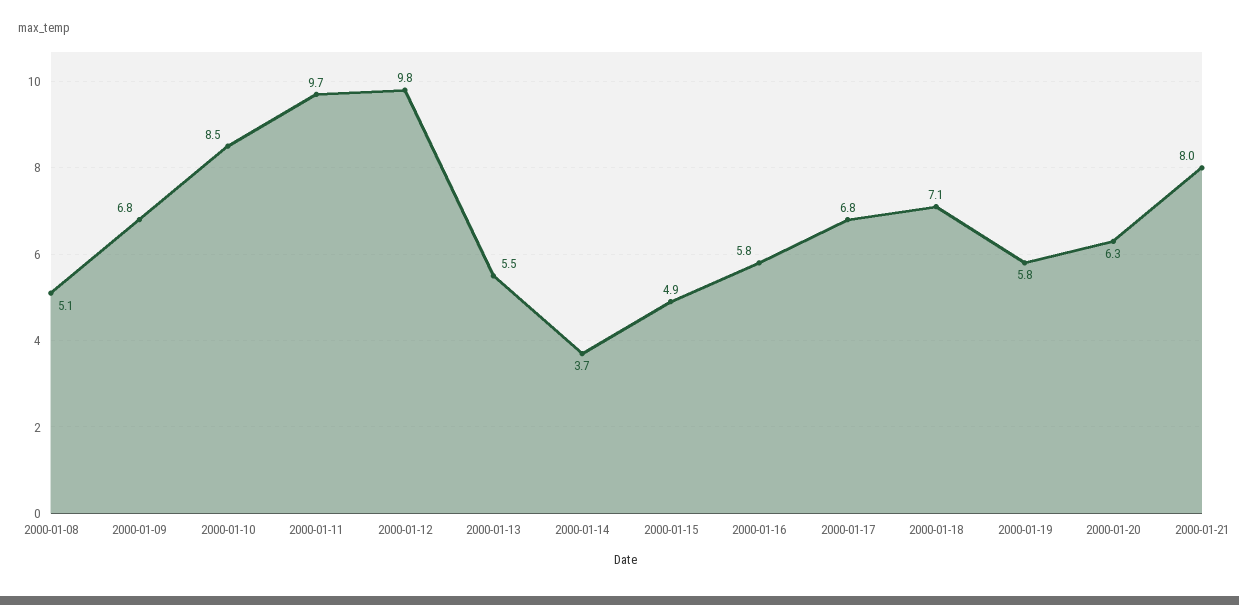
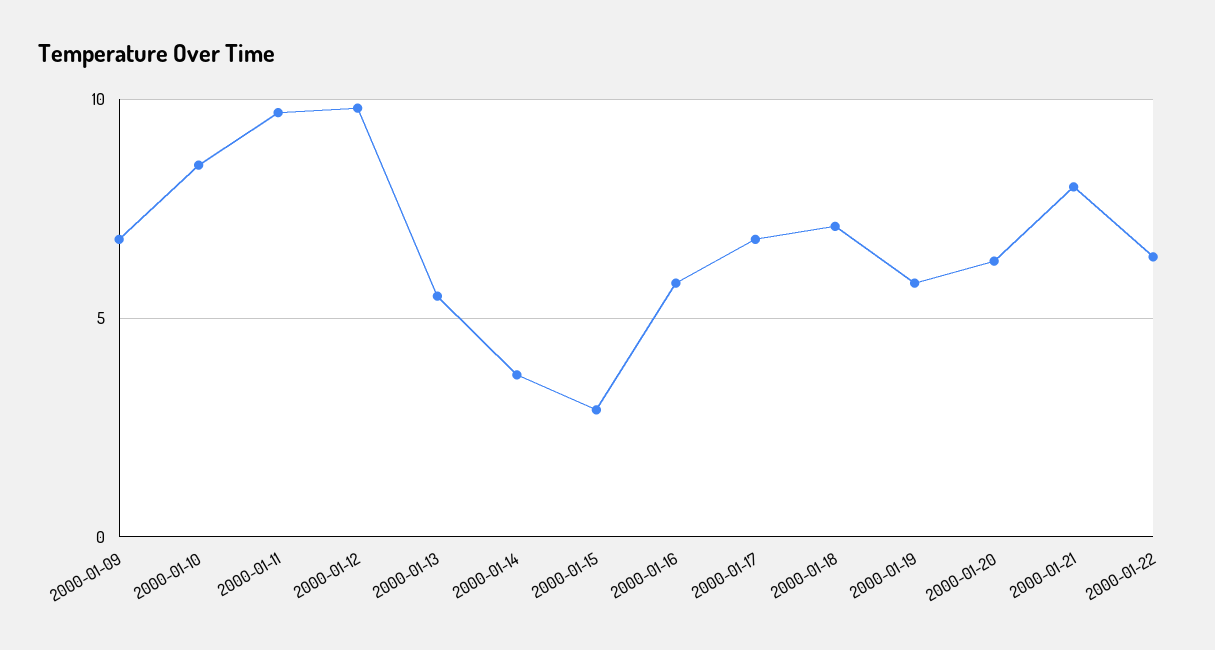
2000-01-08: 5.1 -> none
2000-01-15: 4.9 -> 3
2000-01-22: none -> 6.5

